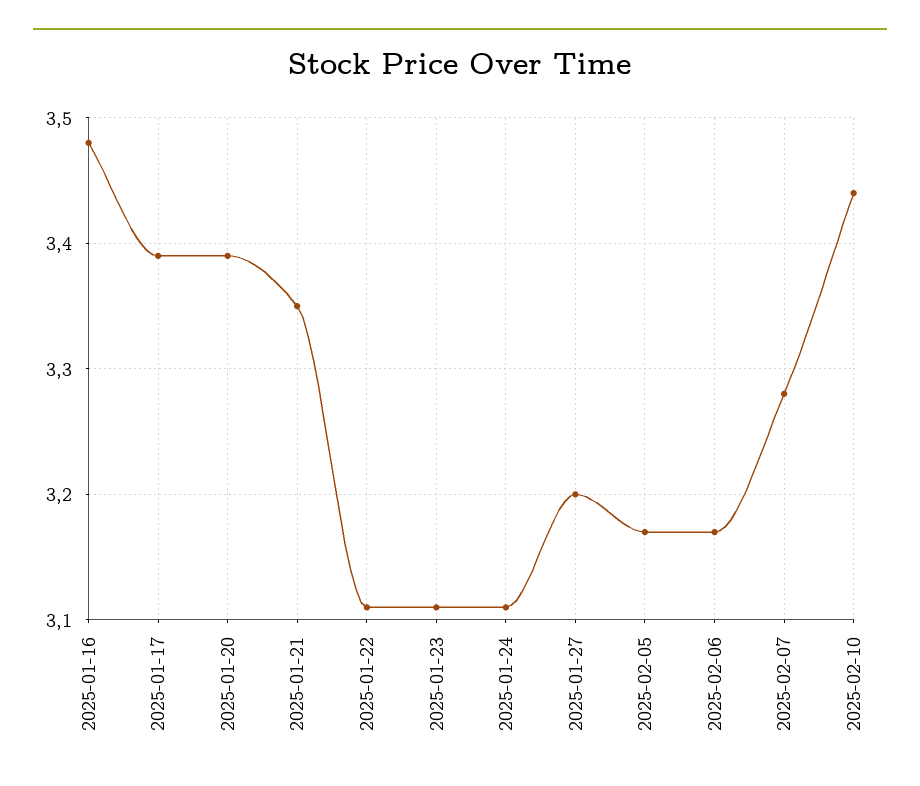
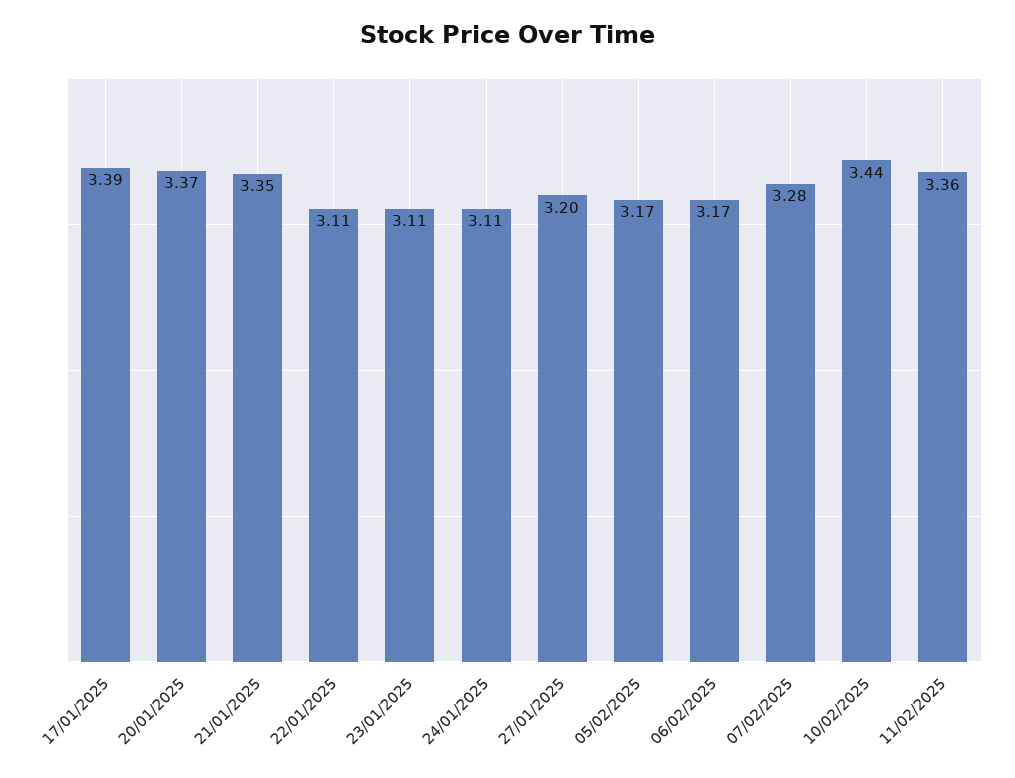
2025-01-16: 3.48 -> none
2025-01-20: 3.39 -> 3.37
11/02/2025: none -> 3.36

